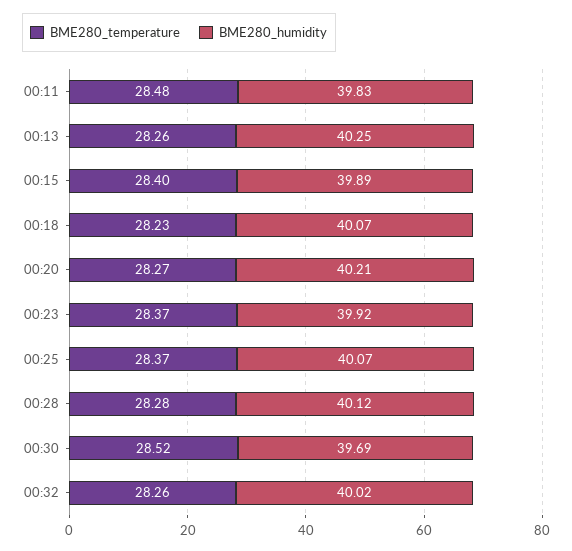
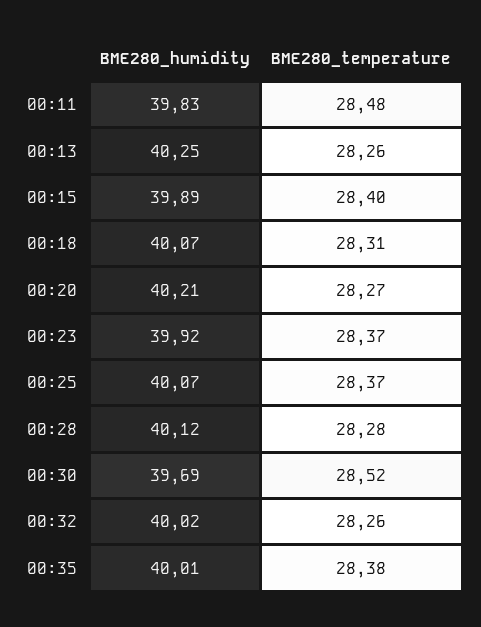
BME280_temperature, 00:18: 28.23 -> 28.31
BME280_humidity, 00:35: none -> 40.01
BME280_temperature, 00:35: none -> 28.38

